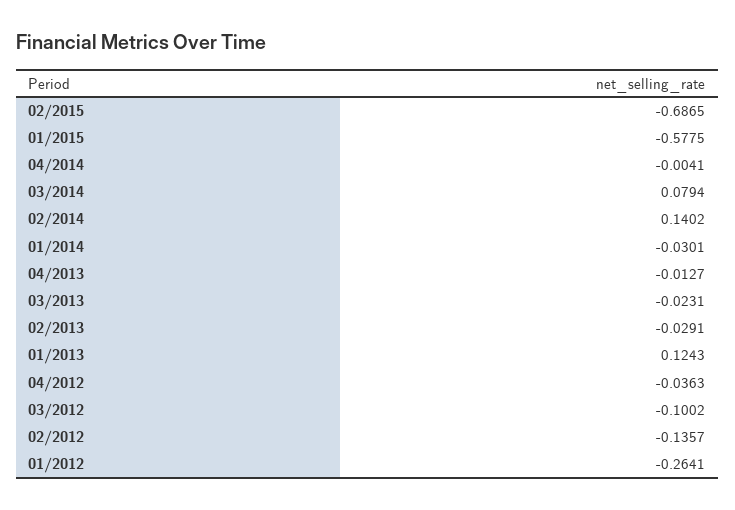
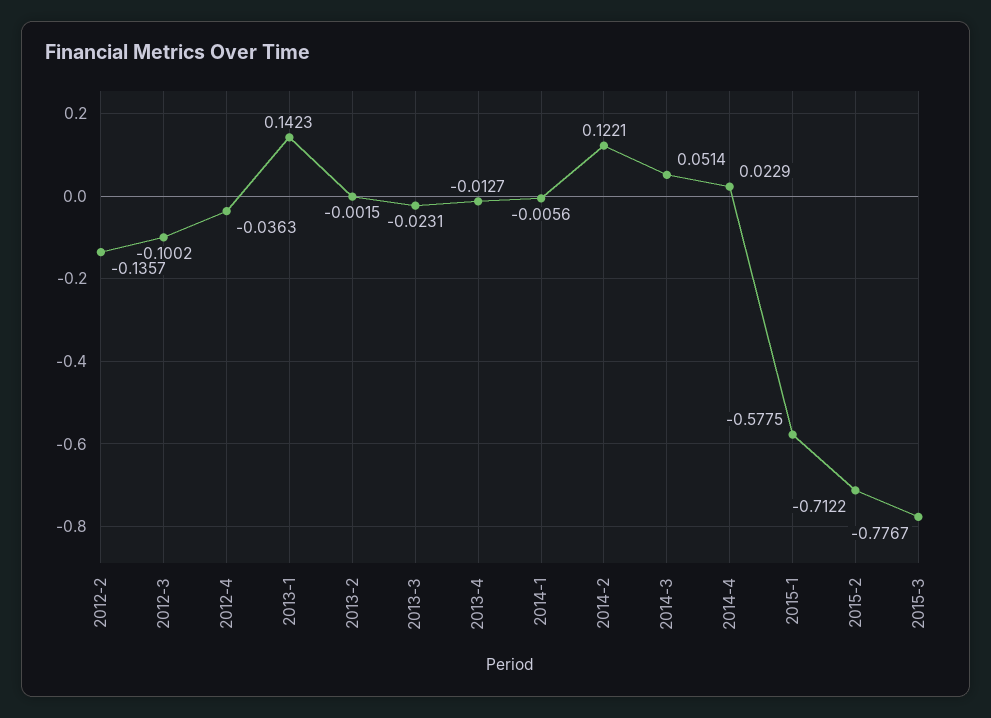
02/2015: -0.6865 -> -0.7122
04/2014: -0.0041 -> 0.0229
03/2014: 0.0794 -> 0.0514
02/2014: 0.1402 -> 0.1221
01/2014: -0.0301 -> -0.0056
02/2013: -0.0291 -> -0.0015
01/2013: 0.1243 -> 0.1423
01/2012: -0.2641 -> none
2015-3: none -> -0.7767

